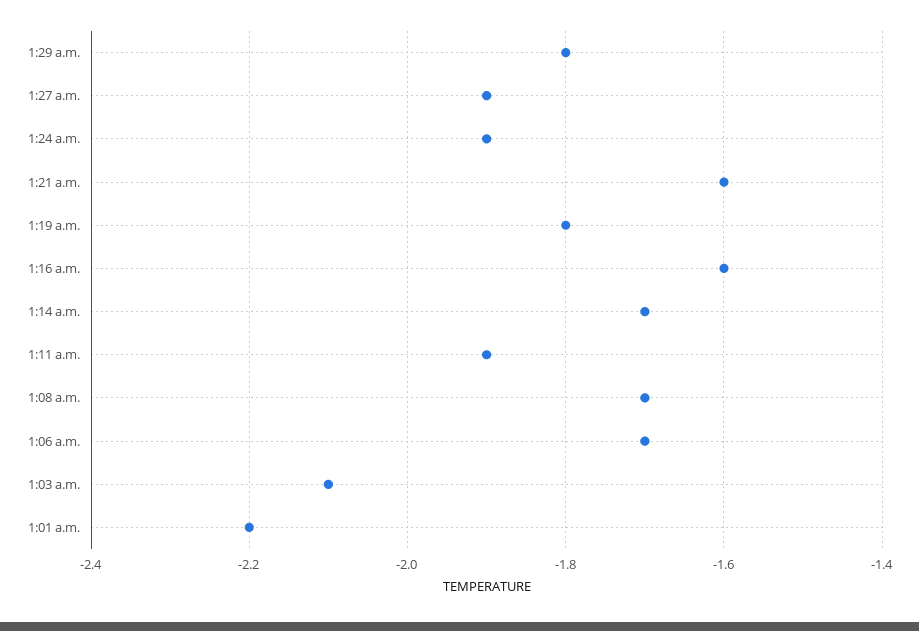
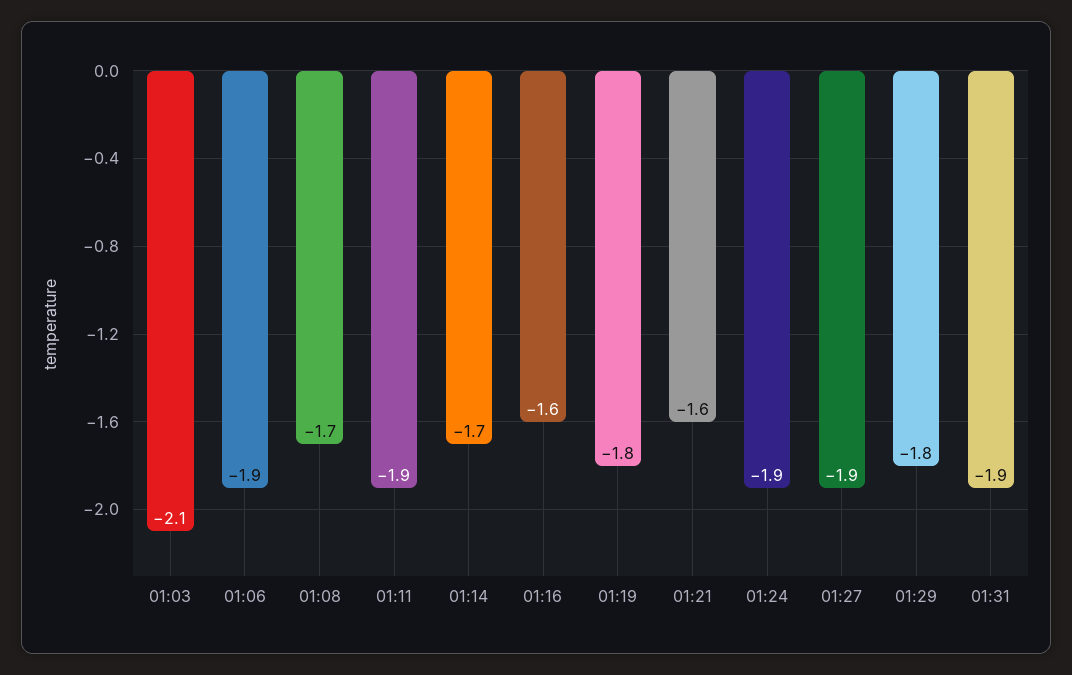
1:06 a.m.: -1.7 -> -1.9
1:01 a.m.: -2.2 -> none
01:31: none -> -1.9

